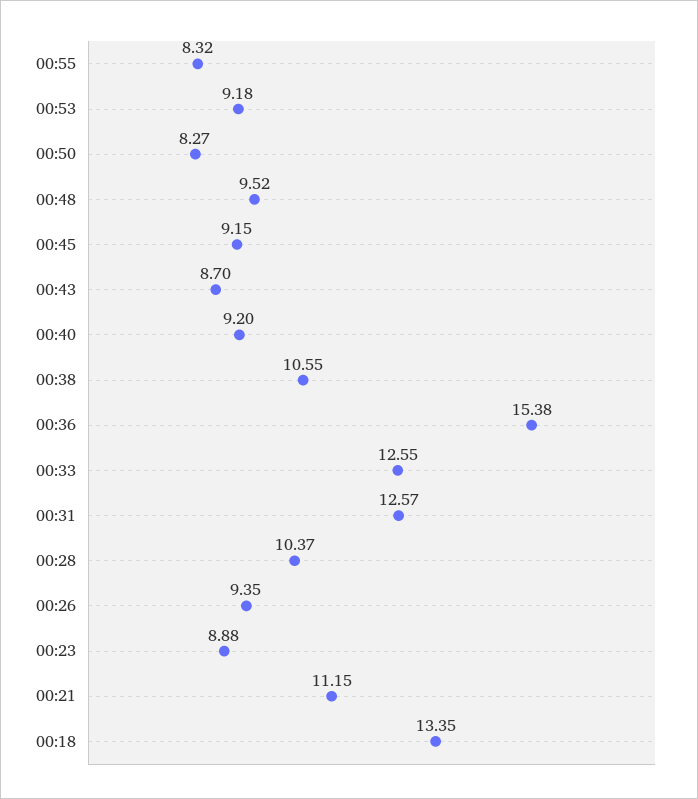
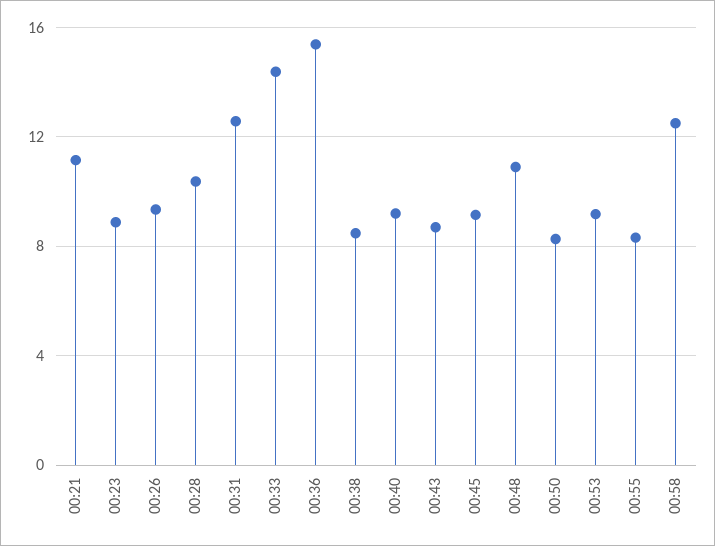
00:48: 9.52 -> 11
00:38: 10.55 -> 8.5
00:33: 12.55 -> 14.5
00:18: 13.35 -> none
00:58: none -> 12.5

